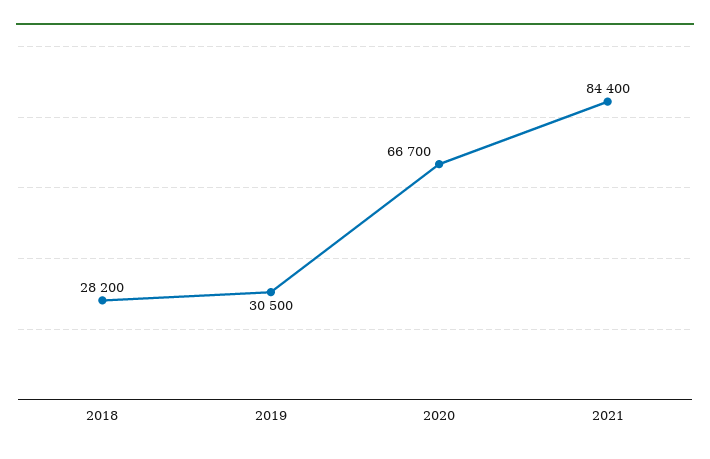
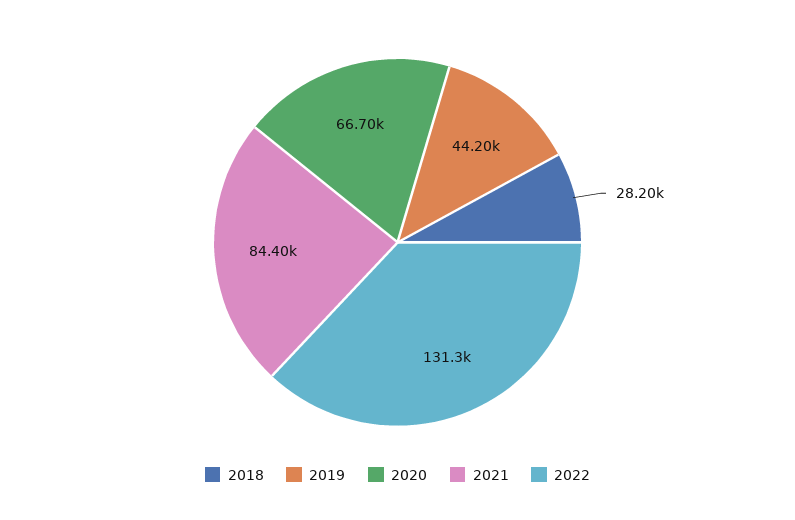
2019: 30500 -> 44200
2022: none -> 131300

